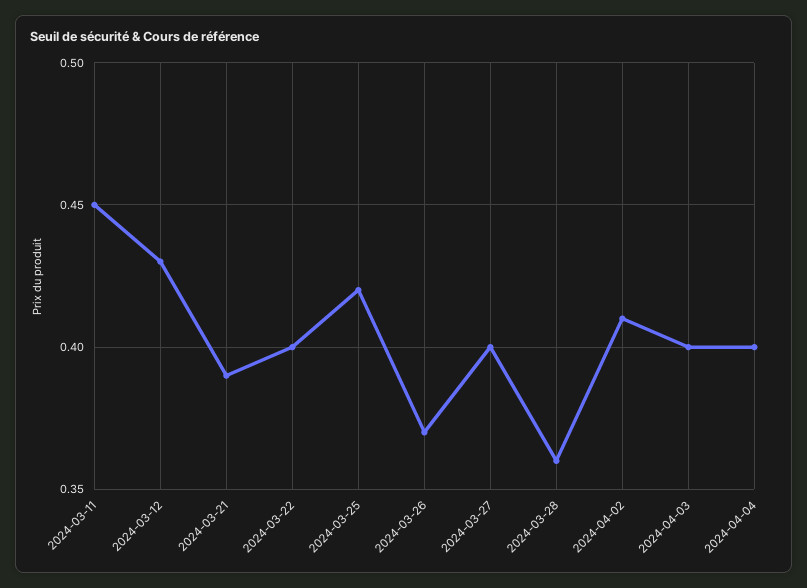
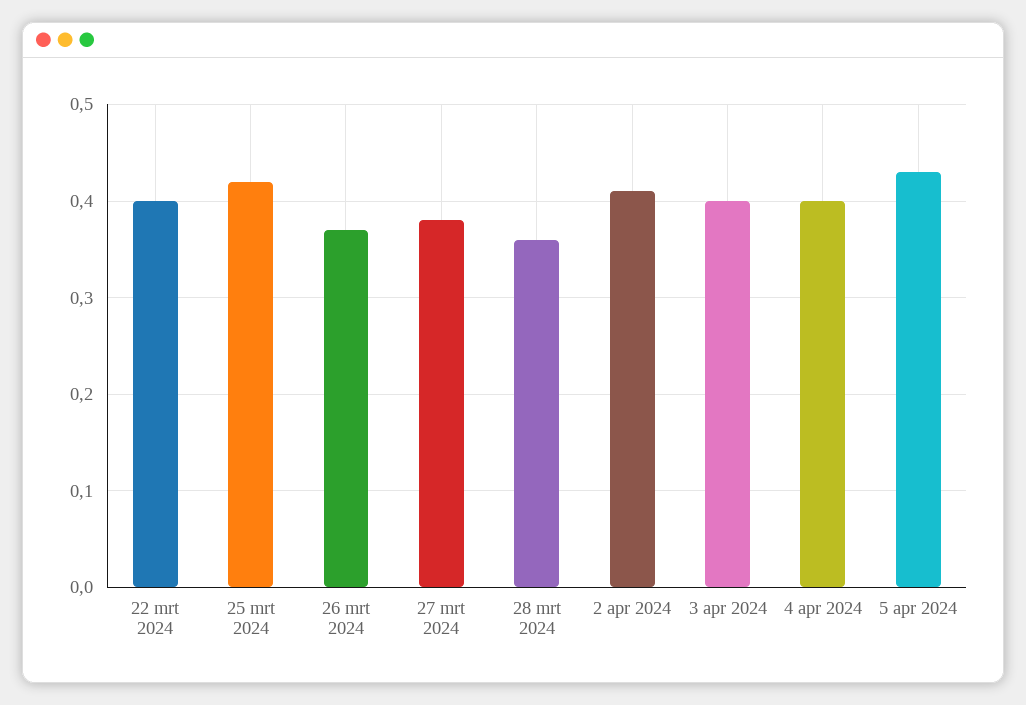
2024-03-11: 0.45 -> none
2024-03-12: 0.43 -> none
2024-03-21: 0.39 -> none
2024-03-27: 0.4 -> 0.38
5 apr 2024: none -> 0.43

